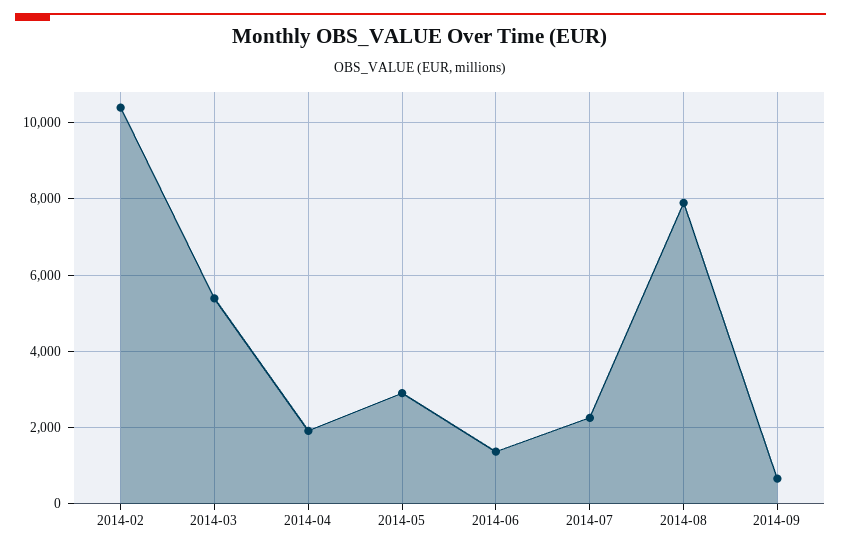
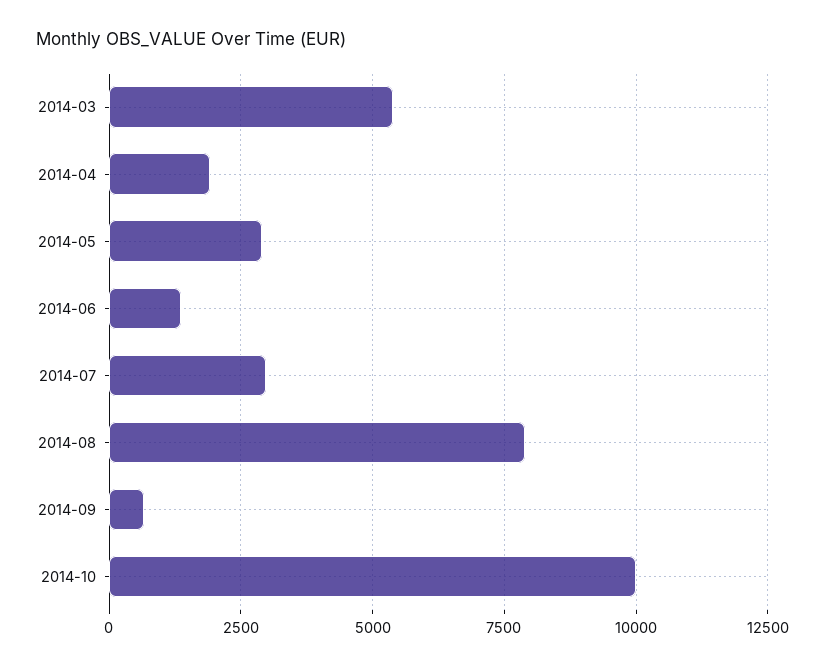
2014-02: 10400 -> none
2014-07: 2200 -> 3000
2014-10: none -> 10000

